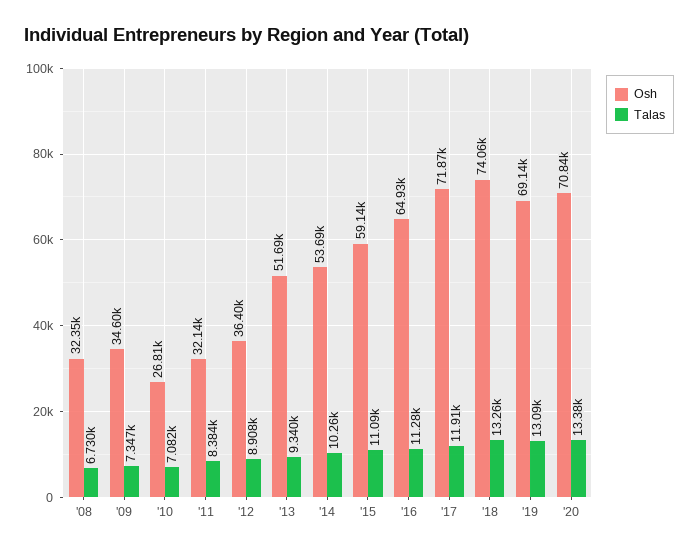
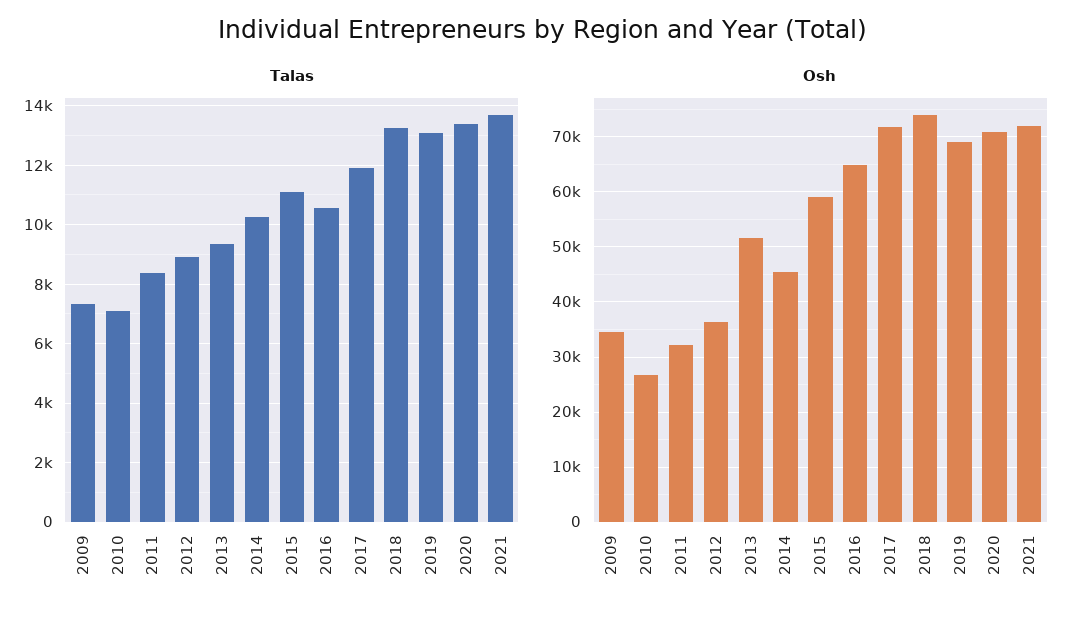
Osh, '08: 32350 -> none
Talas, '08: 6730 -> none
Osh, '14: 53690 -> 46000
Talas, '16: 11280 -> 10500
Talas, 2021: none -> 13750
Osh, 2021: none -> 72000

